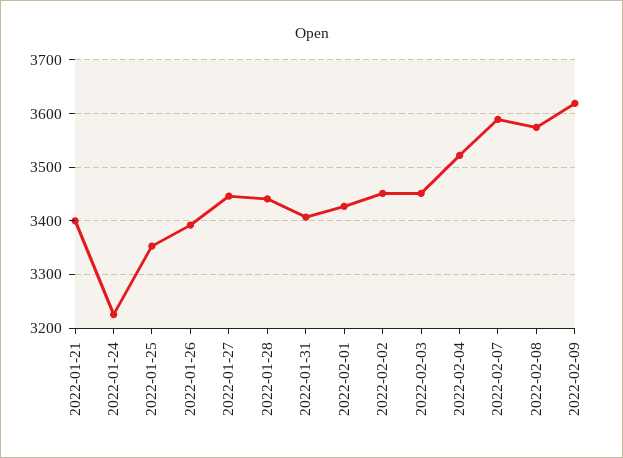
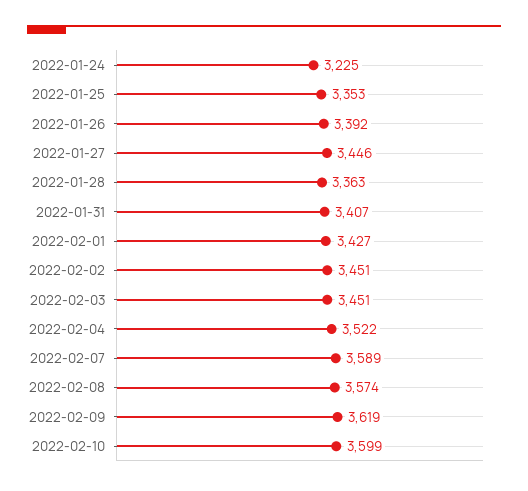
2022-01-21: 3400 -> none
2022-01-28: 3440 -> 3363
2022-02-10: none -> 3599

